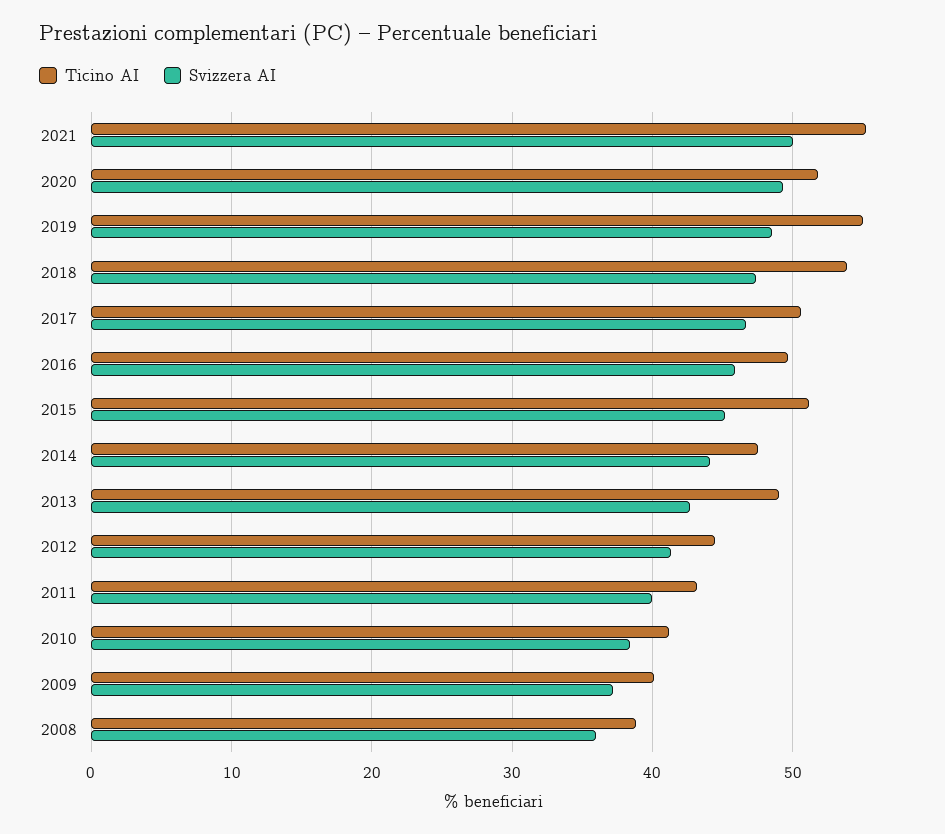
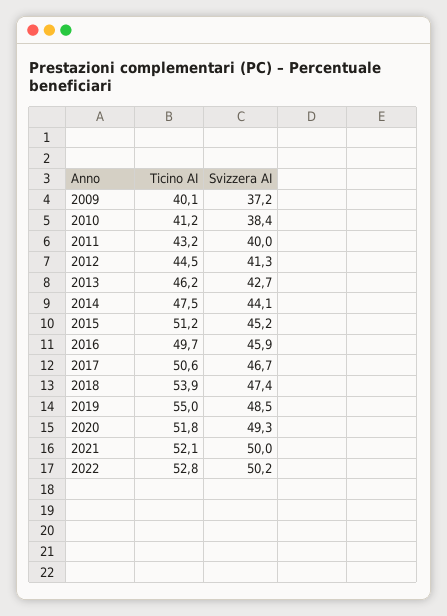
Ticino AI, 2021: 55 -> 52.1
Ticino AI, 2013: 49 -> 46.2
Ticino AI, 2008: 39 -> none
Svizzera AI, 2008: 36 -> none
Ticino AI, 2022: none -> 52.8
Svizzera AI, 2022: none -> 50.2

